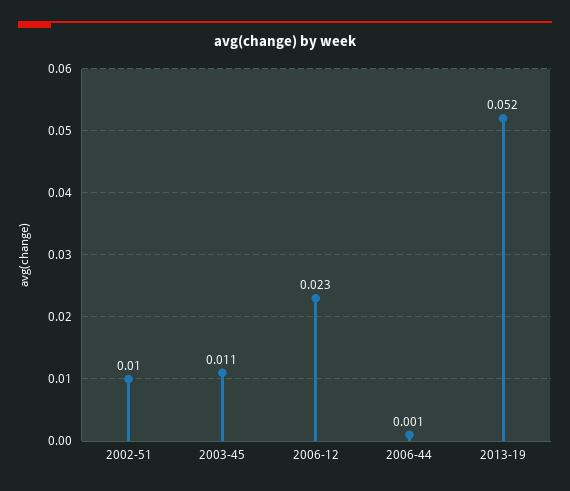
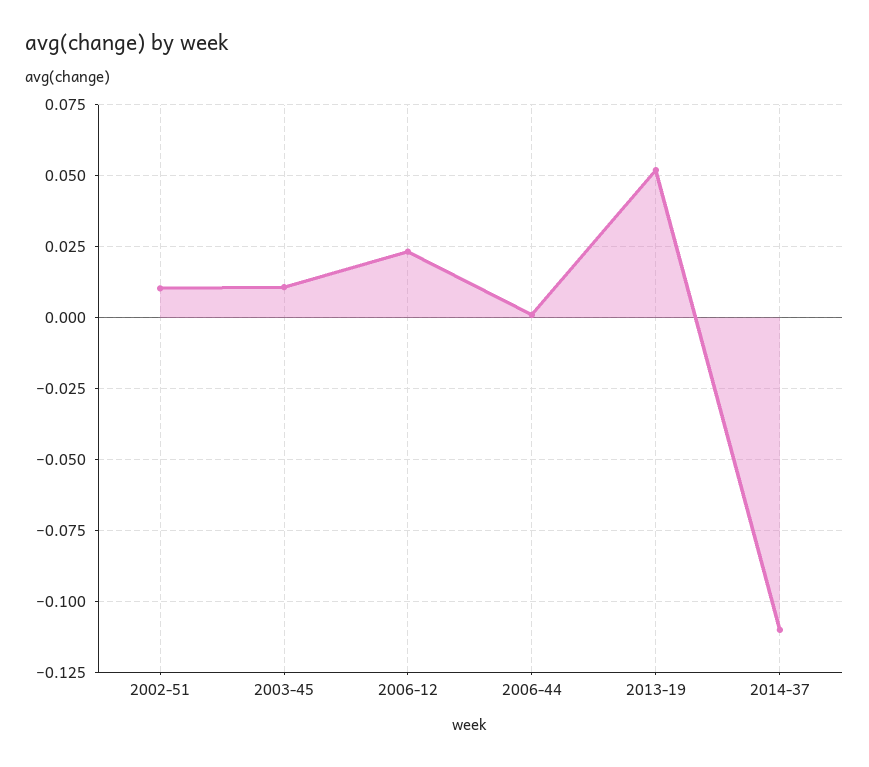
2014-37: none -> -0.11

